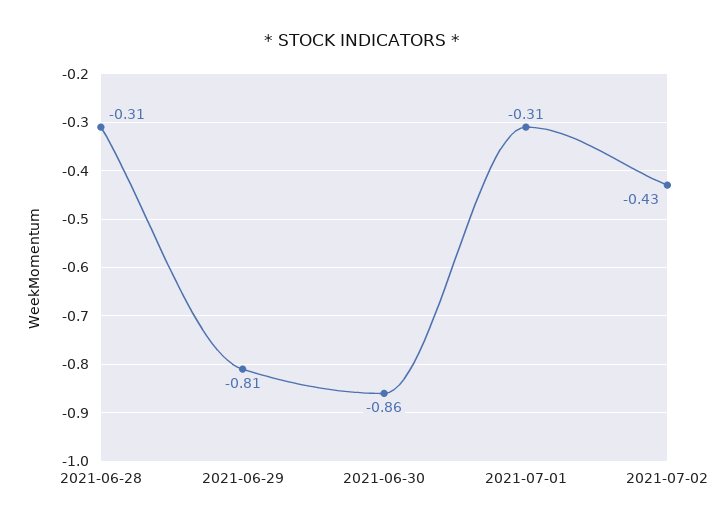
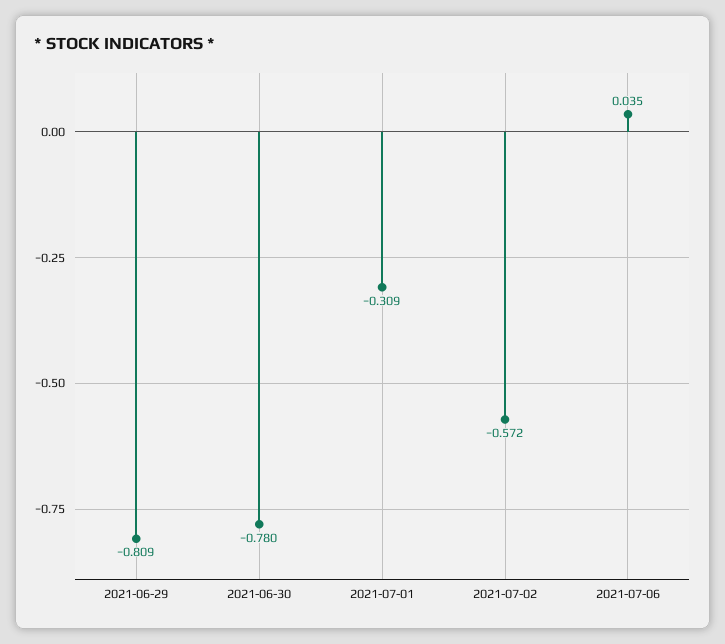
2021-06-28: -0.31 -> none
2021-06-30: -0.86 -> -0.78
2021-07-02: -0.43 -> -0.572
2021-07-06: none -> 0.035

